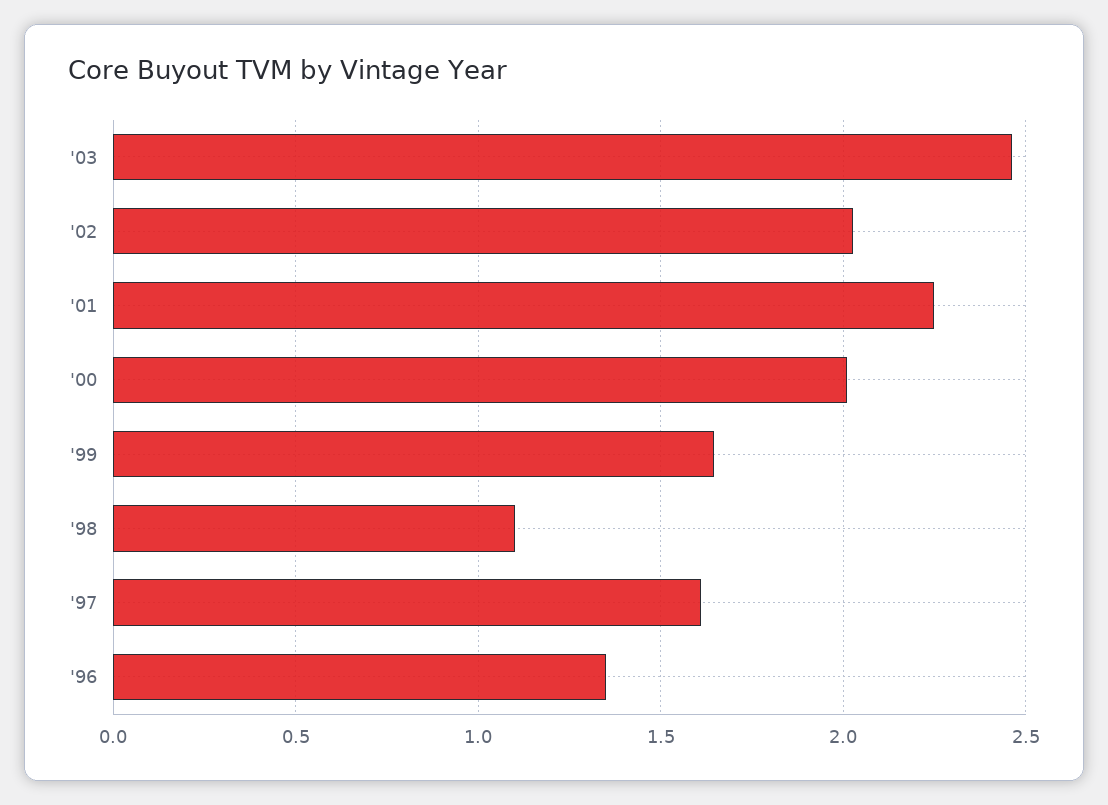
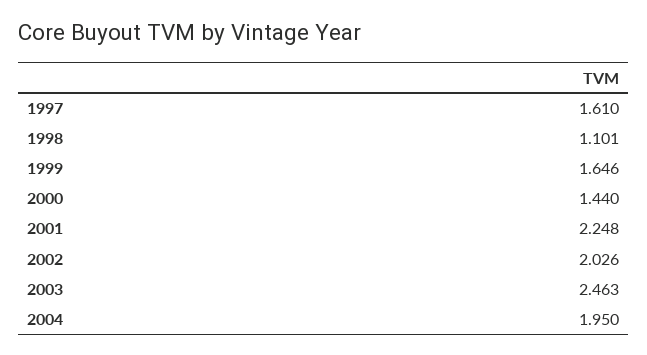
'00: 2 -> 1.44
'96: 1.35 -> none
2004: none -> 1.95

